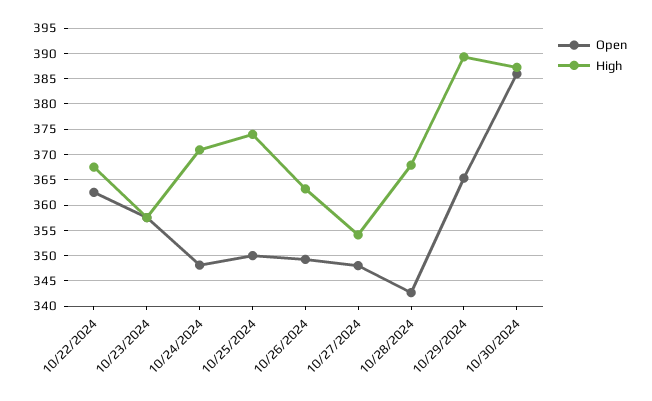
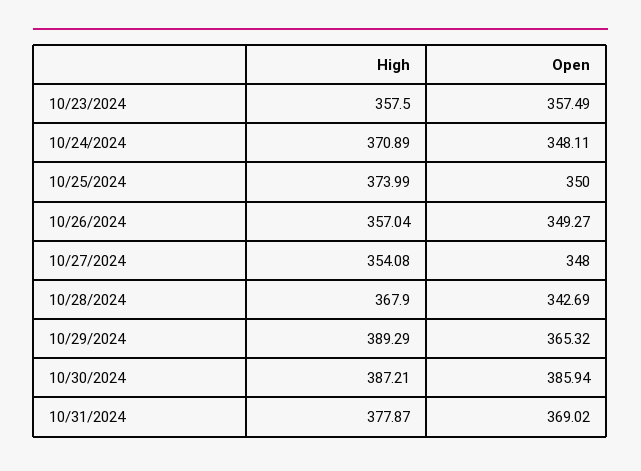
Open, 10/22/2024: 362.5 -> none
High, 10/22/2024: 367.5 -> none
High, 10/26/2024: 362.5 -> 357.04
High, 10/31/2024: none -> 377.87
Open, 10/31/2024: none -> 369.02

